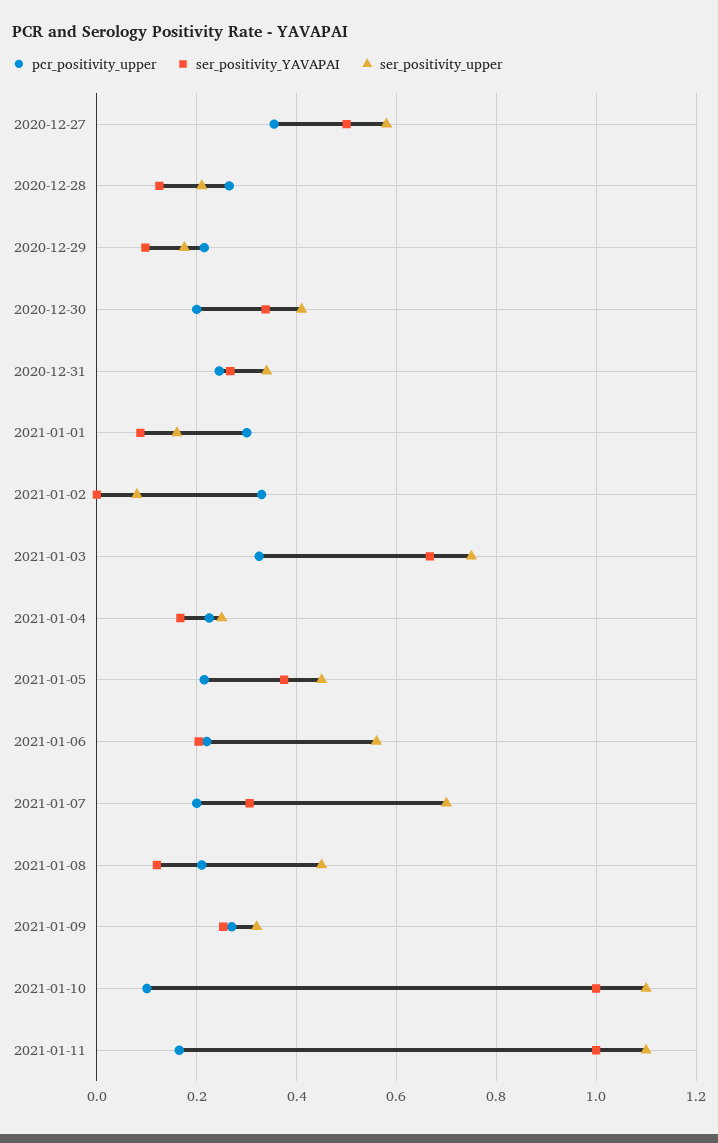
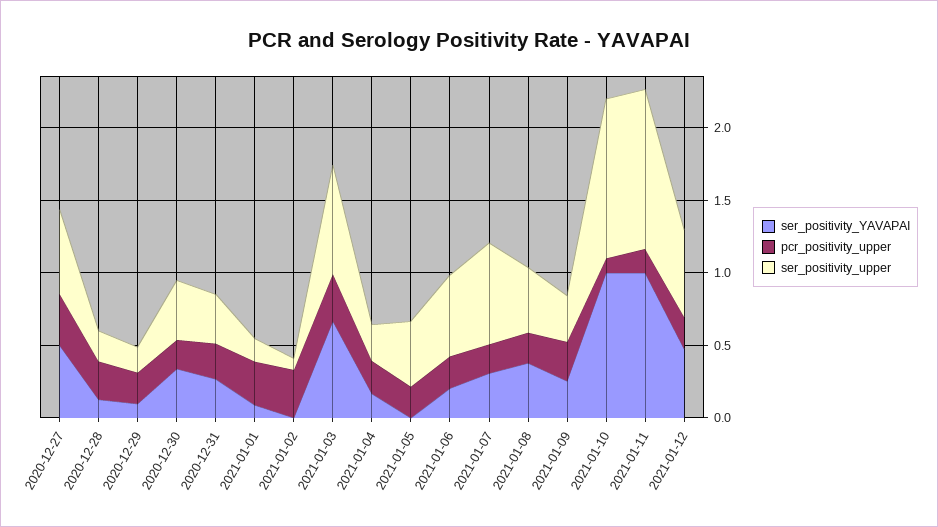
ser_positivity_YAVAPAI, 2021-01-05: 0.38 -> 0
ser_positivity_YAVAPAI, 2021-01-08: 0.12 -> 0.4
ser_positivity_YAVAPAI, 2021-01-12: none -> 0.5
pcr_positivity_upper, 2021-01-12: none -> 0.2
ser_positivity_upper, 2021-01-12: none -> 0.6

